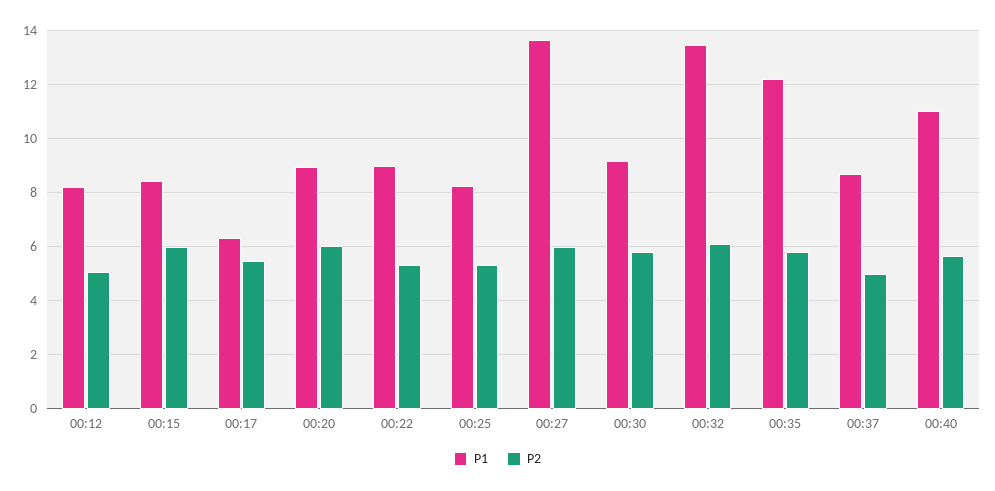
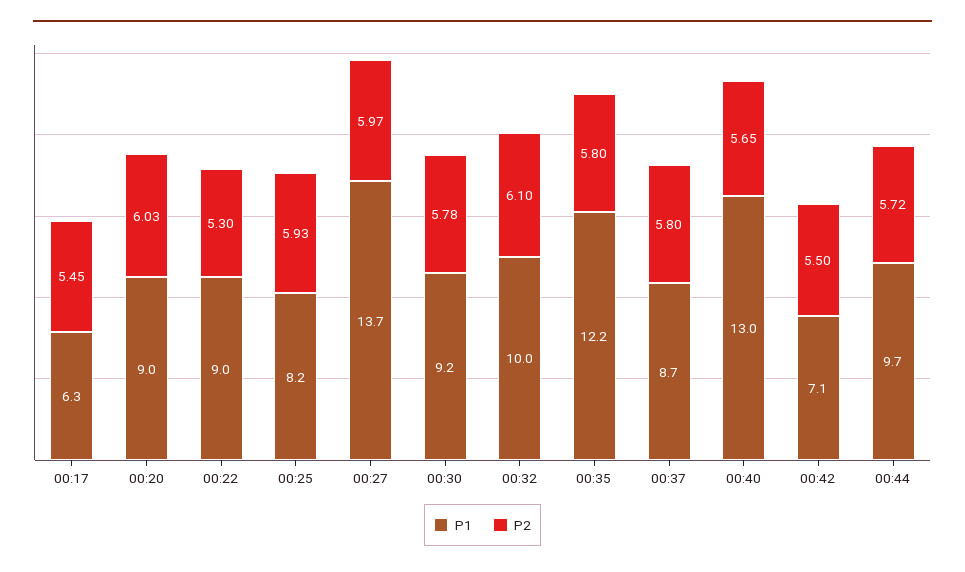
P1, 00:12: 8.25 -> none
P2, 00:12: 5 -> none
P1, 00:15: 8.5 -> none
P2, 00:15: 6 -> none
P2, 00:25: 5.25 -> 5.93
P1, 00:32: 13.5 -> 10
P2, 00:37: 5 -> 5.8
P1, 00:40: 11 -> 13
P1, 00:42: none -> 7.1
P2, 00:42: none -> 5.5
P1, 00:44: none -> 9.7
P2, 00:44: none -> 5.72

